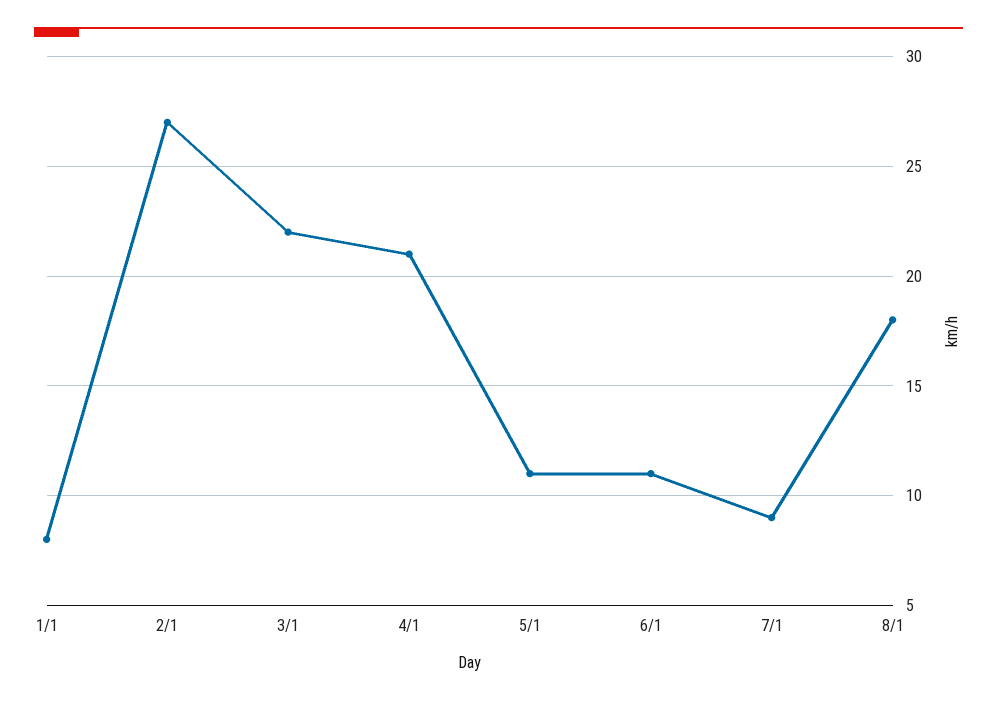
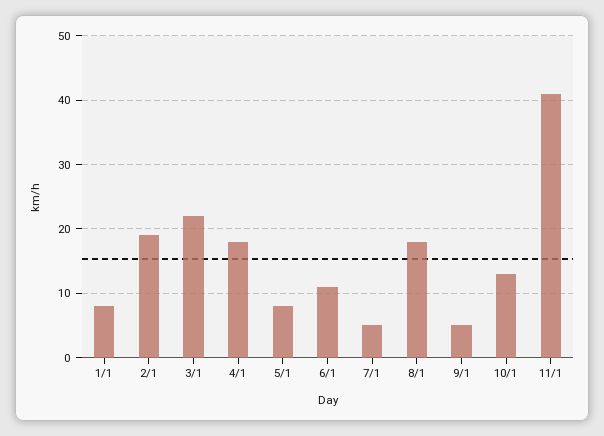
2/1: 27 -> 19
4/1: 21 -> 18
5/1: 11 -> 8
7/1: 9 -> 5
9/1: none -> 5
10/1: none -> 13
11/1: none -> 41

